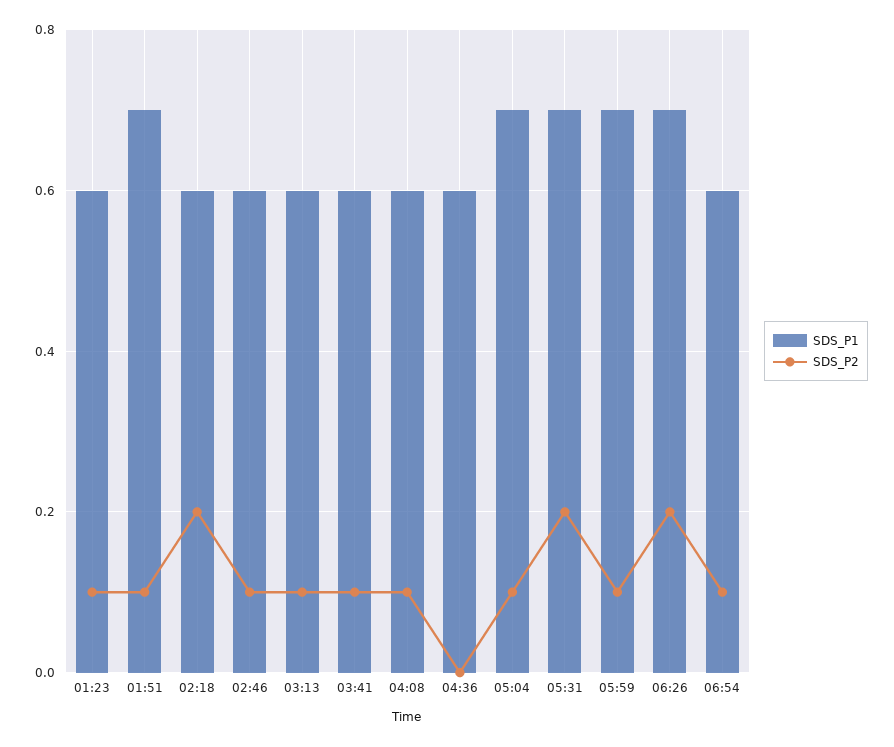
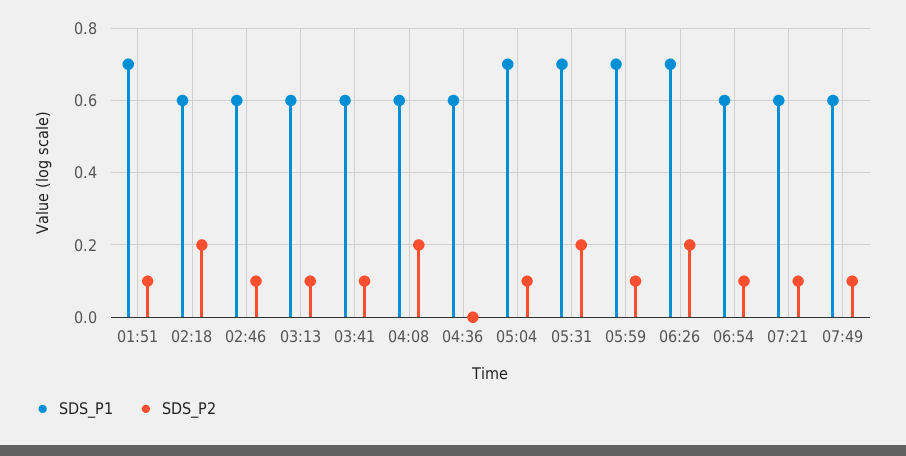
SDS_P1, 01:23: 0.6 -> none
SDS_P2, 01:23: 0.1 -> none
SDS_P2, 04:08: 0.1 -> 0.2
SDS_P1, 07:21: none -> 0.6
SDS_P2, 07:21: none -> 0.1
SDS_P1, 07:49: none -> 0.6
SDS_P2, 07:49: none -> 0.1

